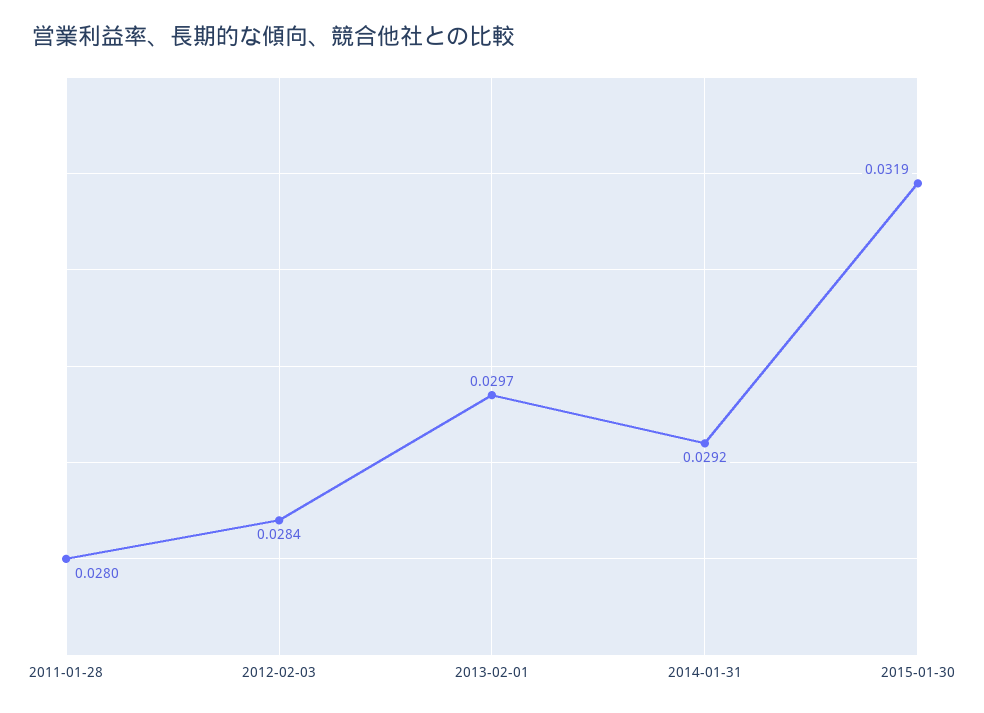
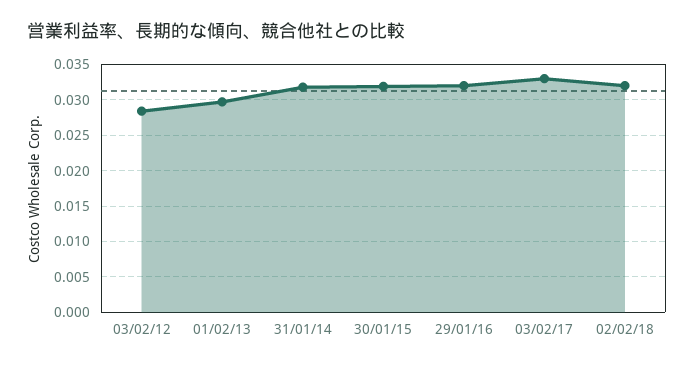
2011-01-28: 0.028 -> none
2014-01-31: 0.0292 -> 0.032
29/01/16: none -> 0.032
03/02/17: none -> 0.033
02/02/18: none -> 0.032

